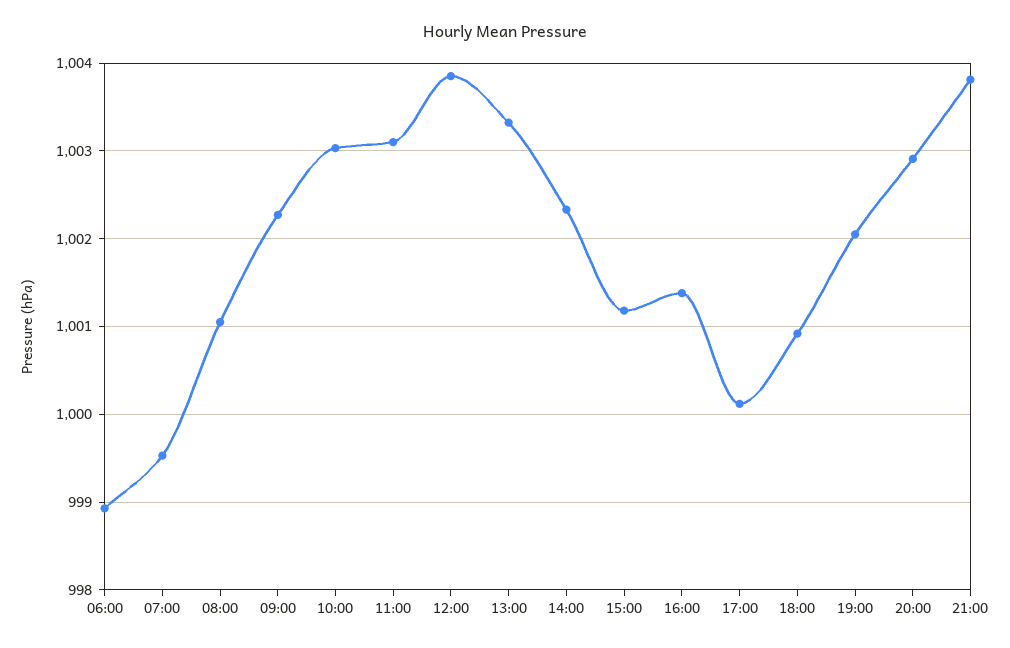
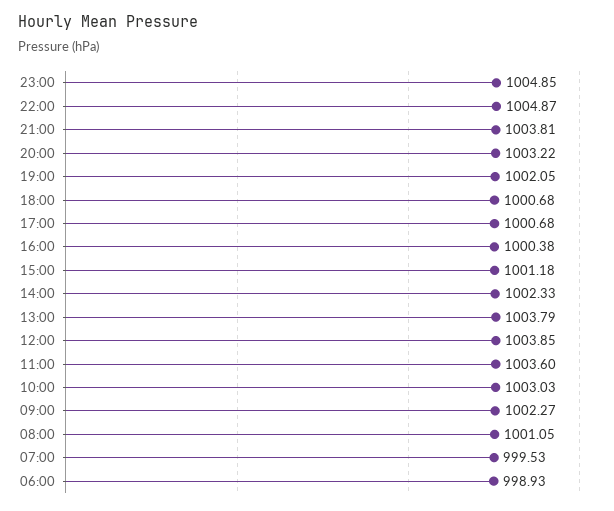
11:00: 1003.1 -> 1003.6
13:00: 1003.3 -> 1003.79
16:00: 1001.4 -> 1000.38
17:00: 1000.1 -> 1000.68
18:00: 1000.9 -> 1000.68
20:00: 1002.9 -> 1003.22
23:00: none -> 1004.85
22:00: none -> 1004.87

